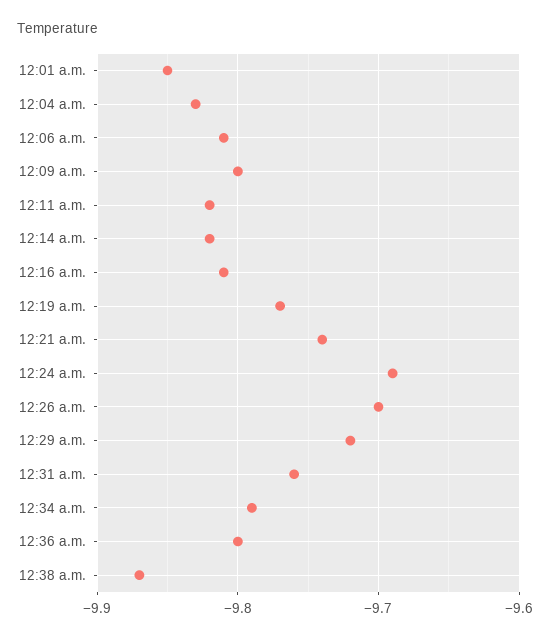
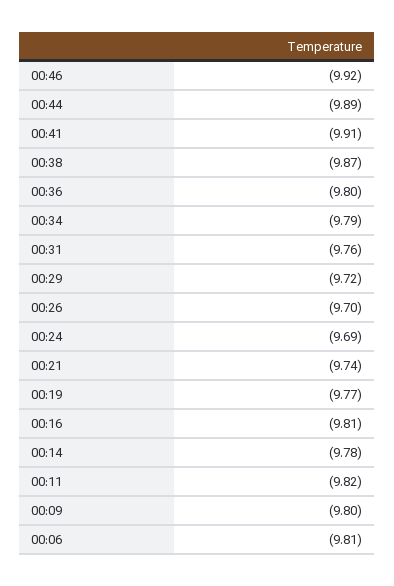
12:01 a.m.: -9.85 -> none
12:04 a.m.: -9.83 -> none
12:14 a.m.: -9.82 -> -9.78
00:46: none -> -9.92
00:44: none -> -9.89
00:41: none -> -9.91

